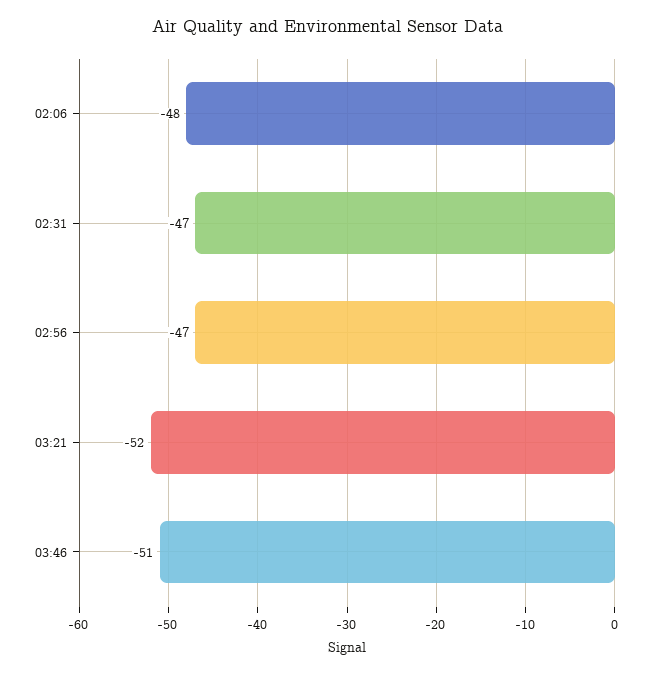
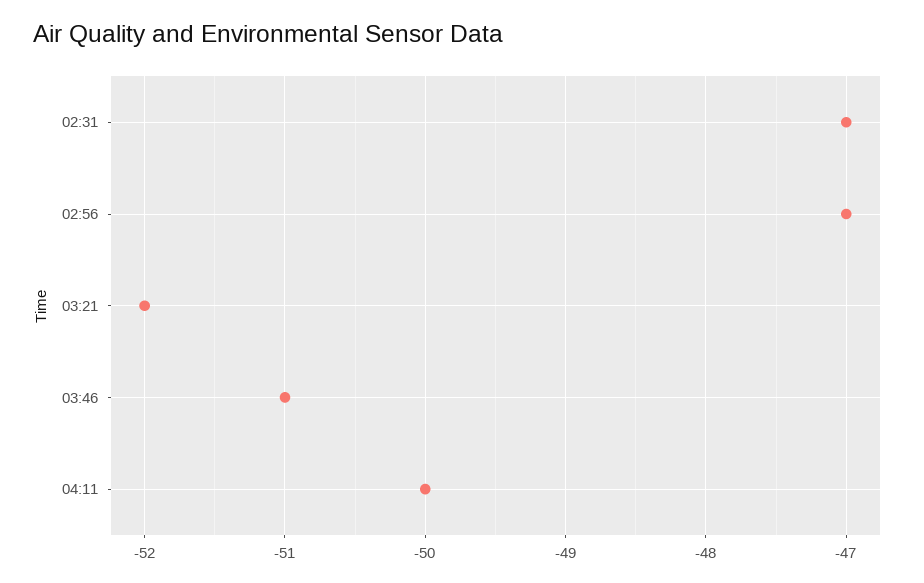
02:06: -48 -> none
04:11: none -> -50

